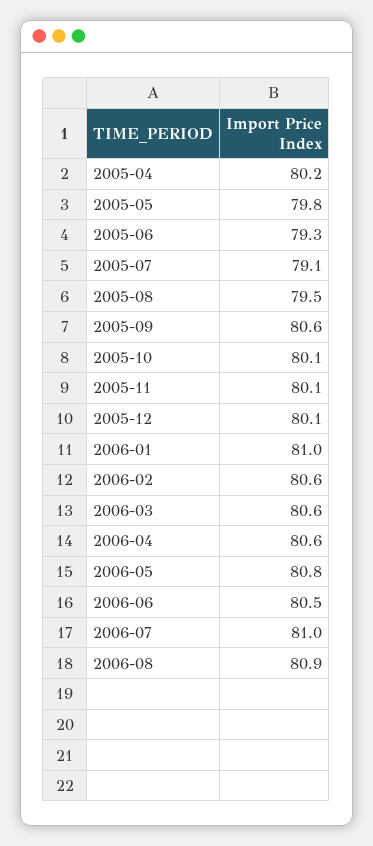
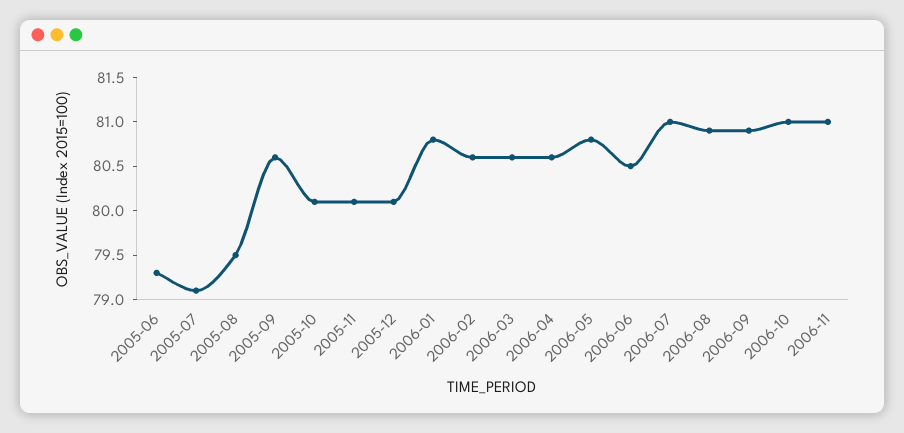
2005-04: 80.2 -> none
2005-05: 79.8 -> none
2006-01: 81 -> 80.8
2006-09: none -> 80.9
2006-10: none -> 81
2006-11: none -> 81

